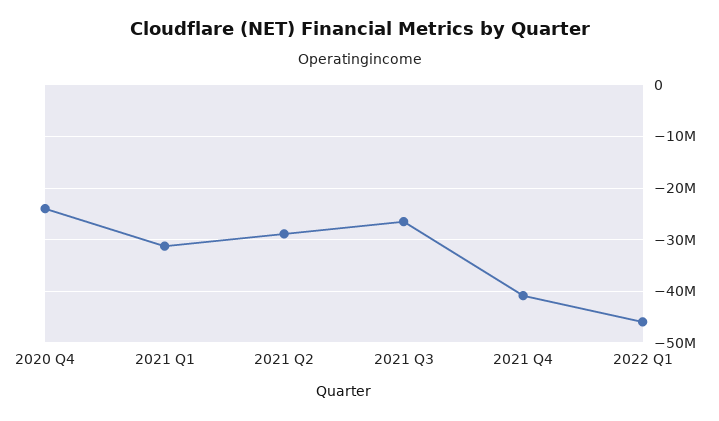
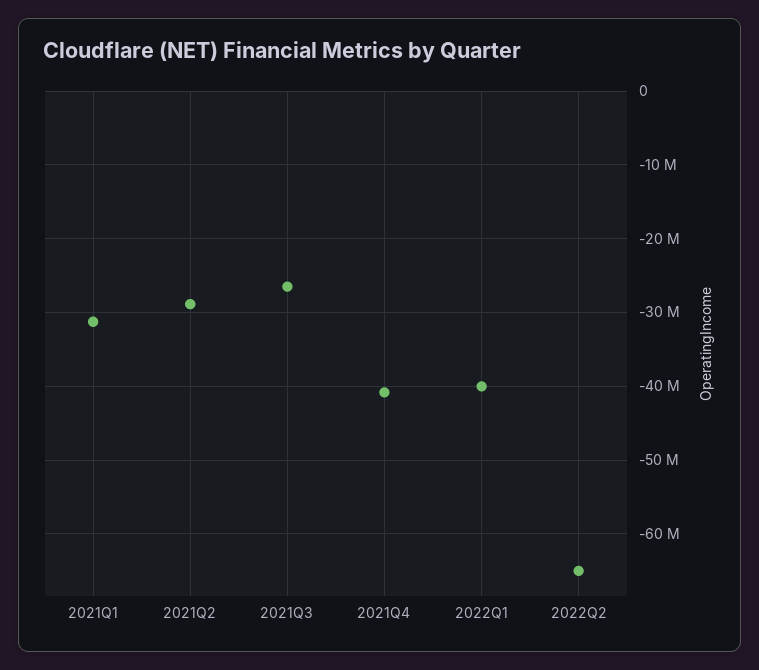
2020 Q4: -24000000 -> none
2022 Q1: -46000000 -> -40000000
2022Q2: none -> -65000000

